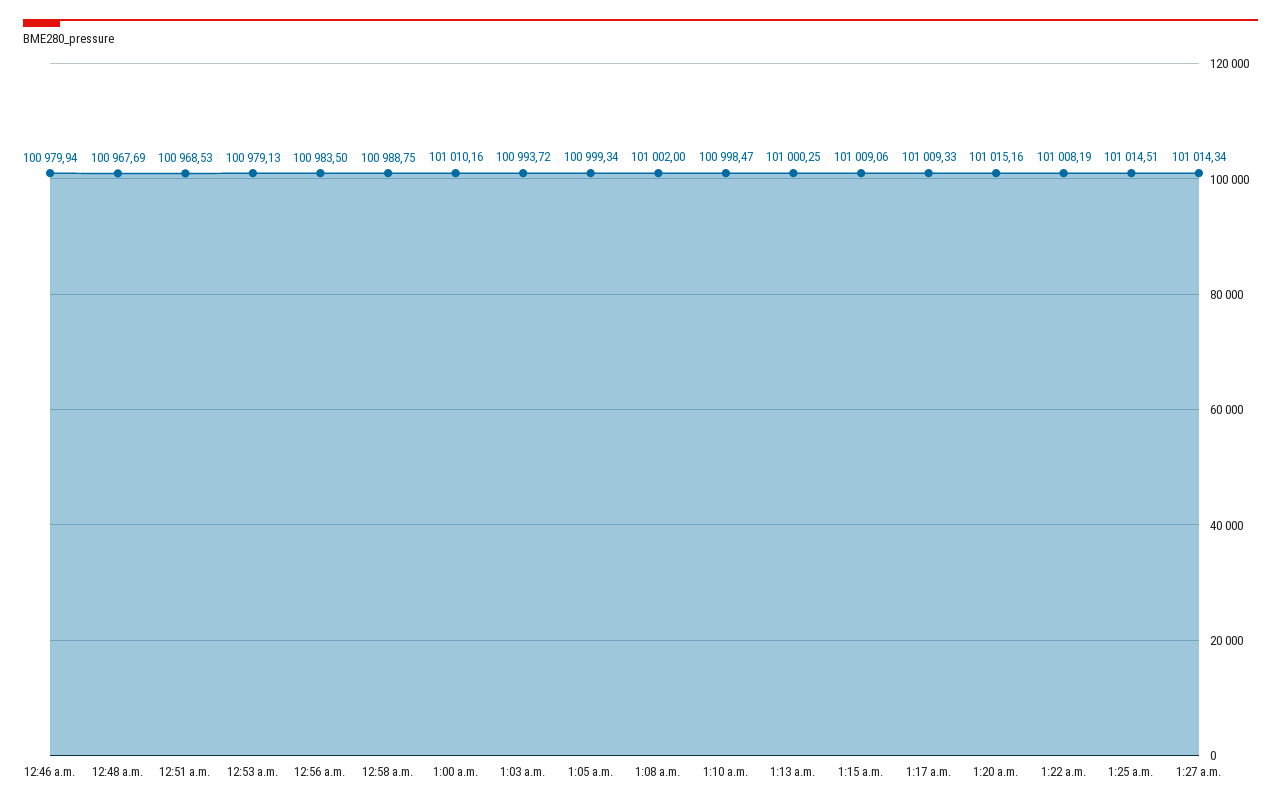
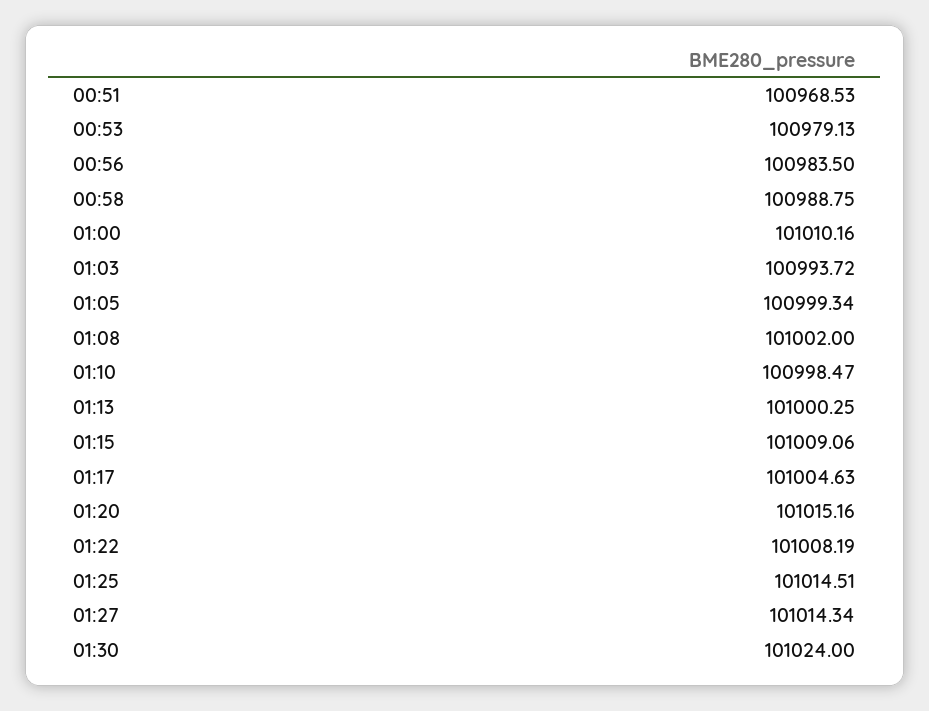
12:46 a.m.: 100979.94 -> none
12:48 a.m.: 100967.69 -> none
1:17 a.m.: 101009.33 -> 101004.63
01:30: none -> 101024

